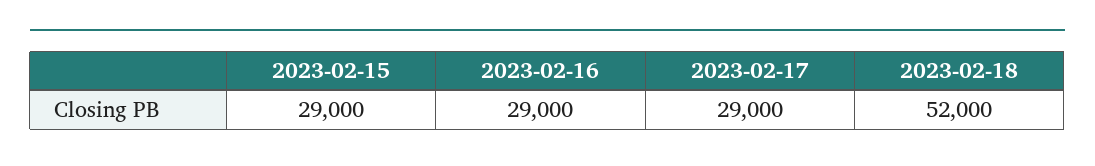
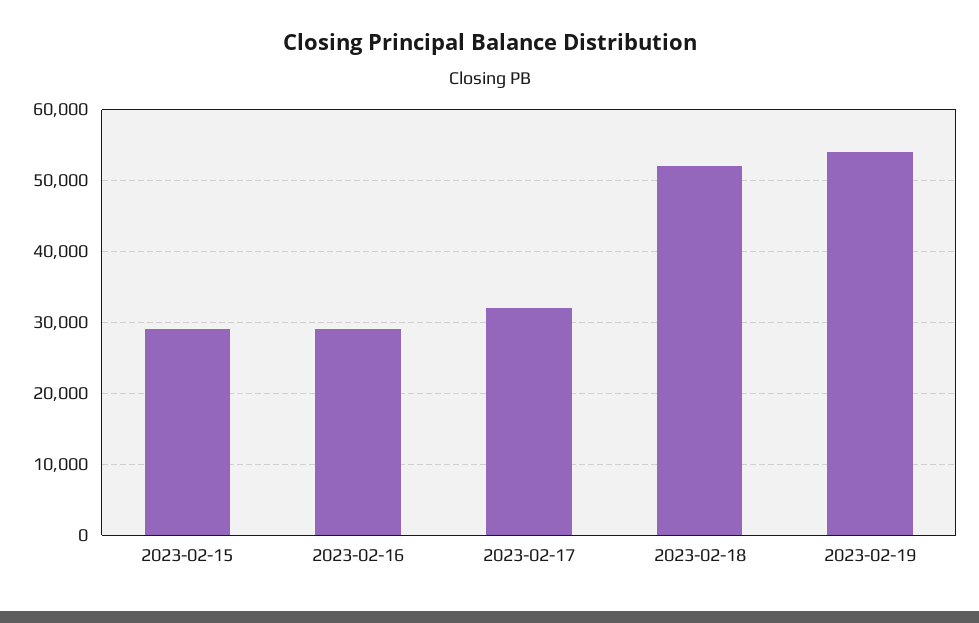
2023-02-17: 29000 -> 32000
2023-02-19: none -> 54000

